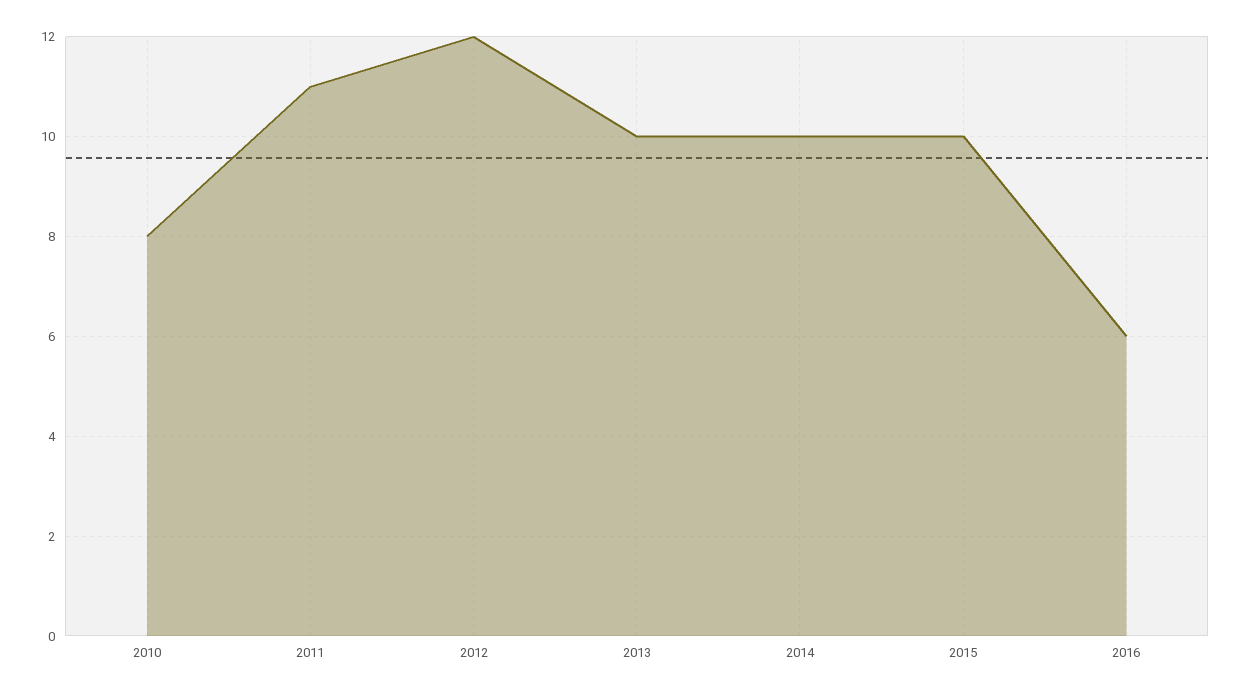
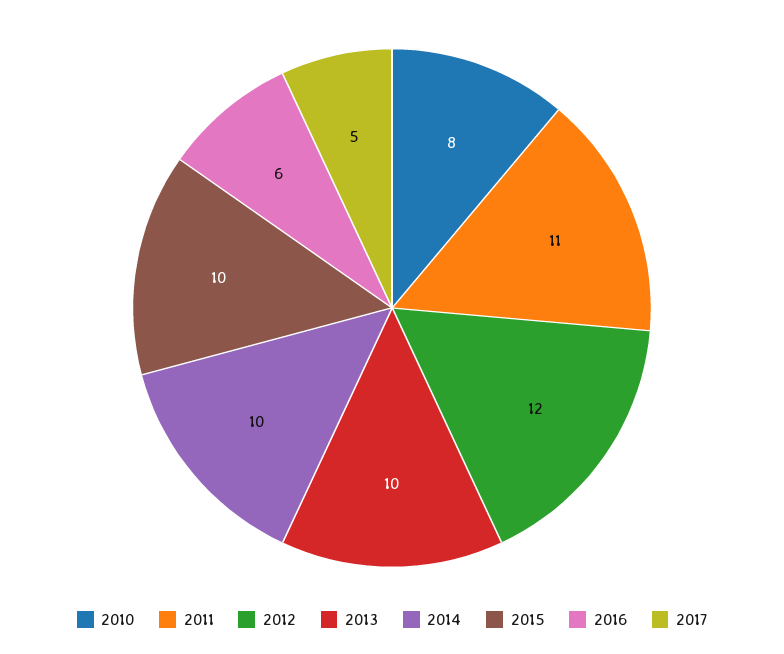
2017: none -> 5

